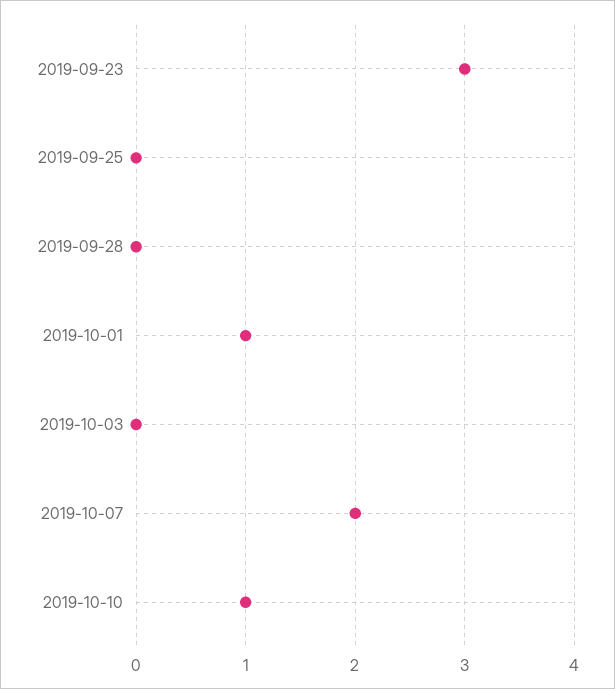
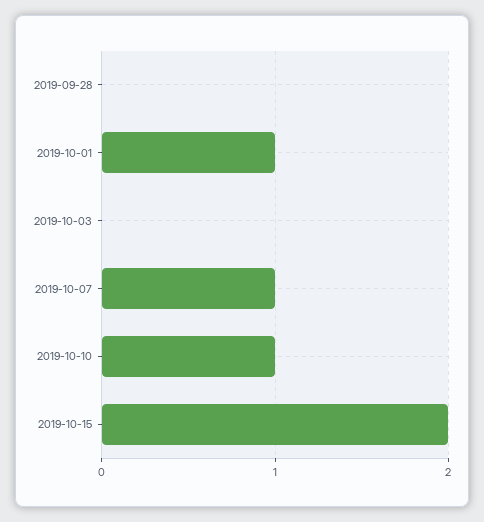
2019-09-23: 3 -> none
2019-09-25: 0 -> none
2019-10-07: 2 -> 1
2019-10-15: none -> 2

